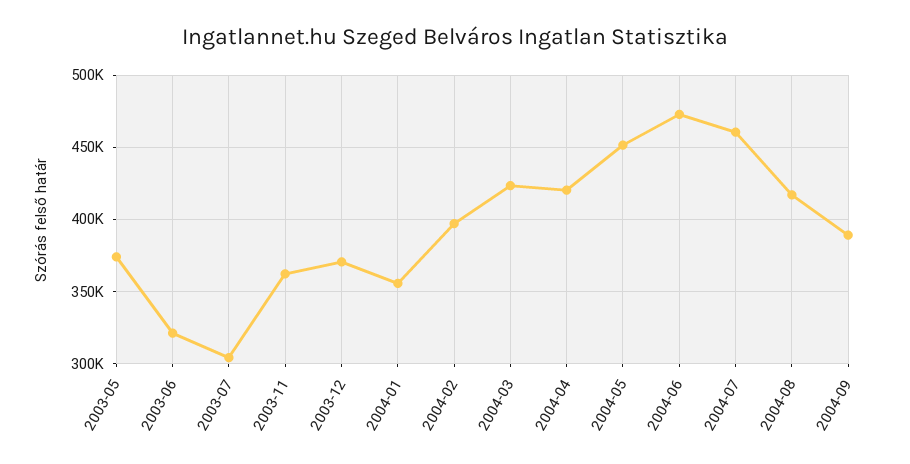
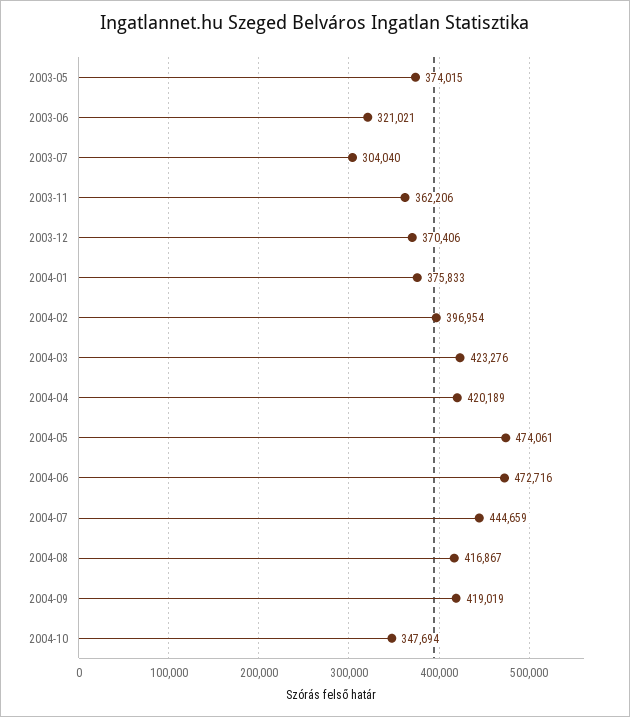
2004-01: 355000 -> 375833
2004-05: 450000 -> 474061
2004-07: 460000 -> 444659
2004-09: 390000 -> 419019
2004-10: none -> 347694

